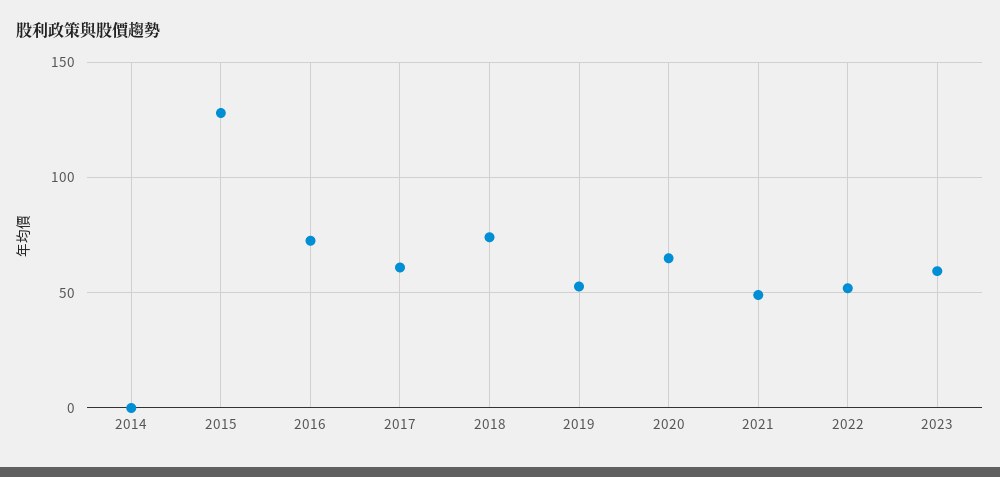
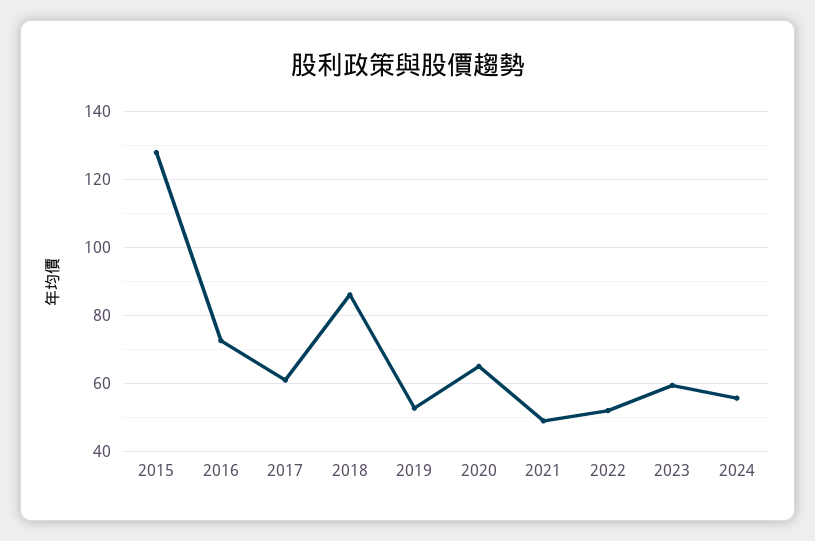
2014: 0 -> none
2018: 75 -> 86
2024: none -> 56

